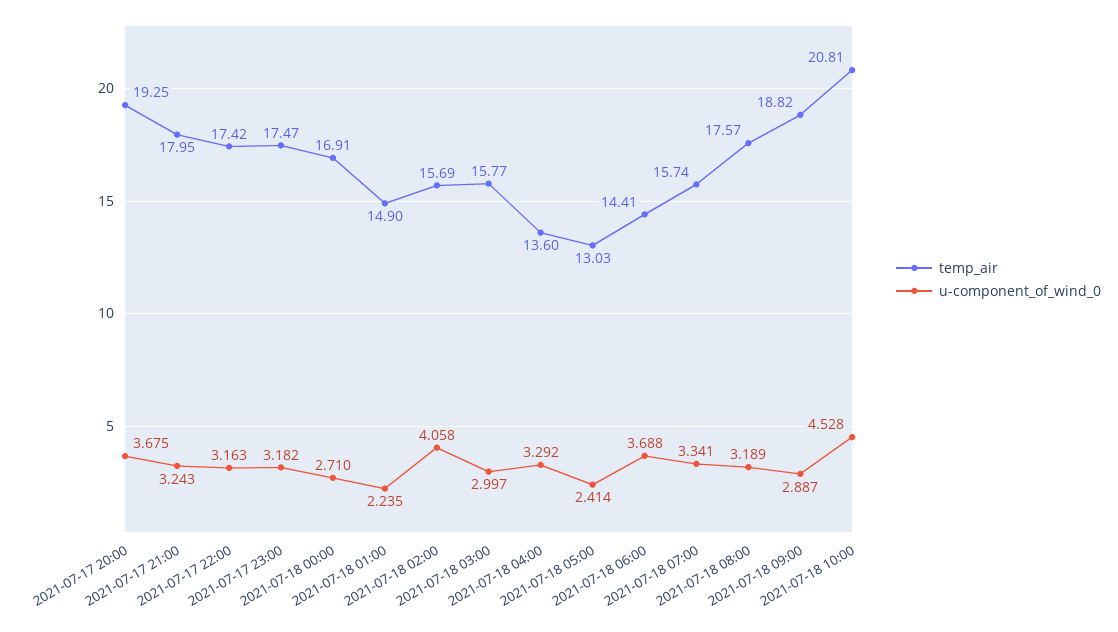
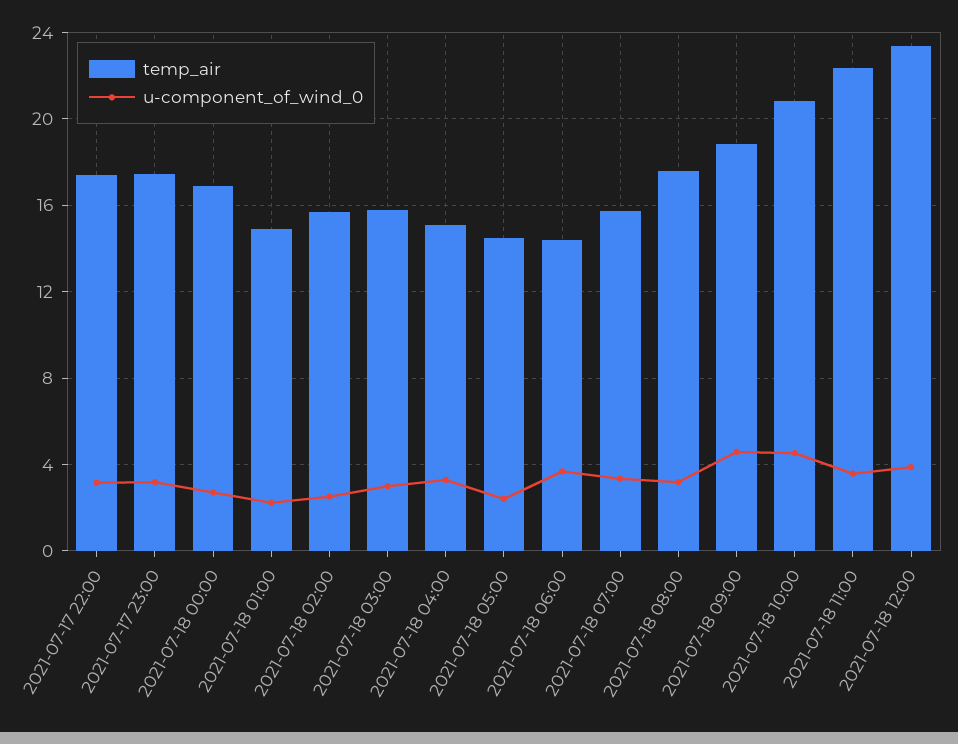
temp_air, 2021-07-17 20:00: 19.25 -> none
u-component_of_wind_0, 2021-07-17 20:00: 3.675 -> none
temp_air, 2021-07-17 21:00: 17.95 -> none
u-component_of_wind_0, 2021-07-17 21:00: 3.243 -> none
u-component_of_wind_0, 2021-07-18 02:00: 4.058 -> 2.5
temp_air, 2021-07-18 04:00: 13.6 -> 15
temp_air, 2021-07-18 05:00: 13.03 -> 14.5
u-component_of_wind_0, 2021-07-18 09:00: 2.887 -> 4.5
temp_air, 2021-07-18 11:00: none -> 22.5
u-component_of_wind_0, 2021-07-18 11:00: none -> 3.5
temp_air, 2021-07-18 12:00: none -> 23.5
u-component_of_wind_0, 2021-07-18 12:00: none -> 4

